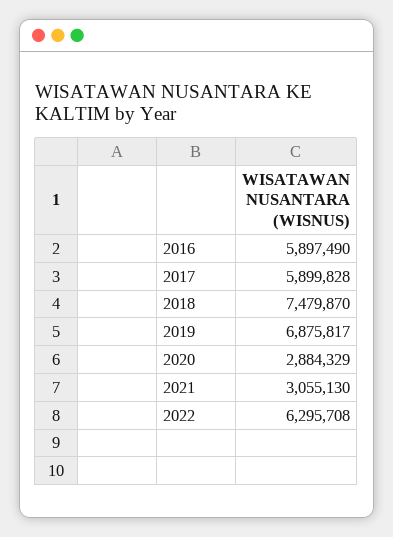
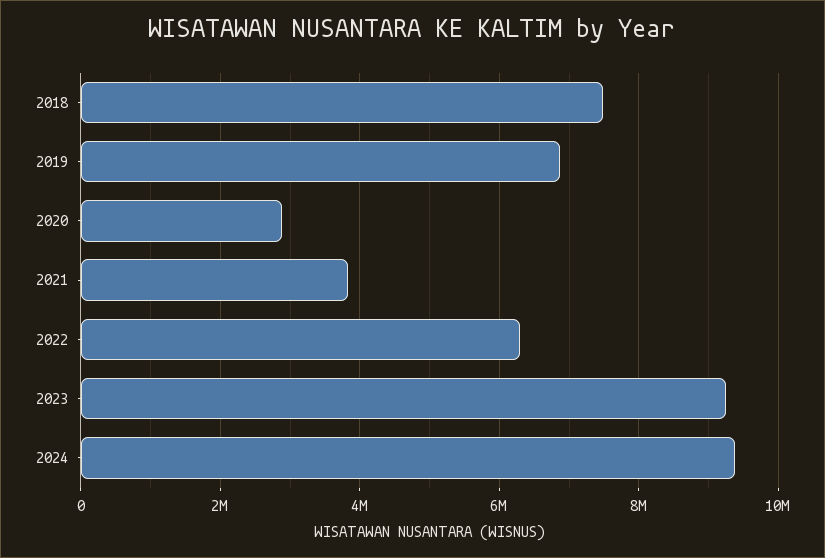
2016: 5897490 -> none
2017: 5899828 -> none
2021: 3055130 -> 3800000
2023: none -> 9200000
2024: none -> 9400000

